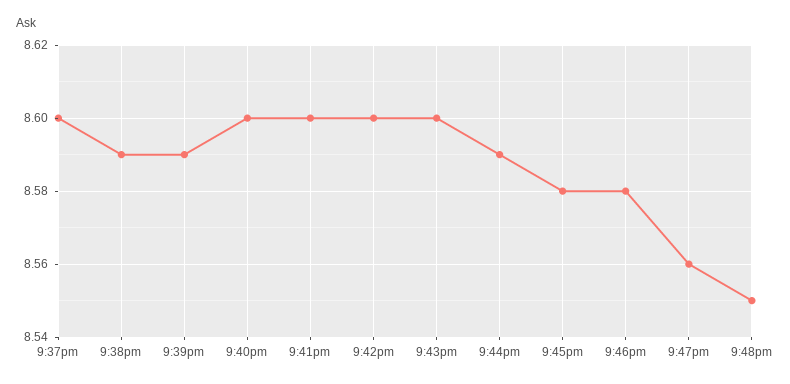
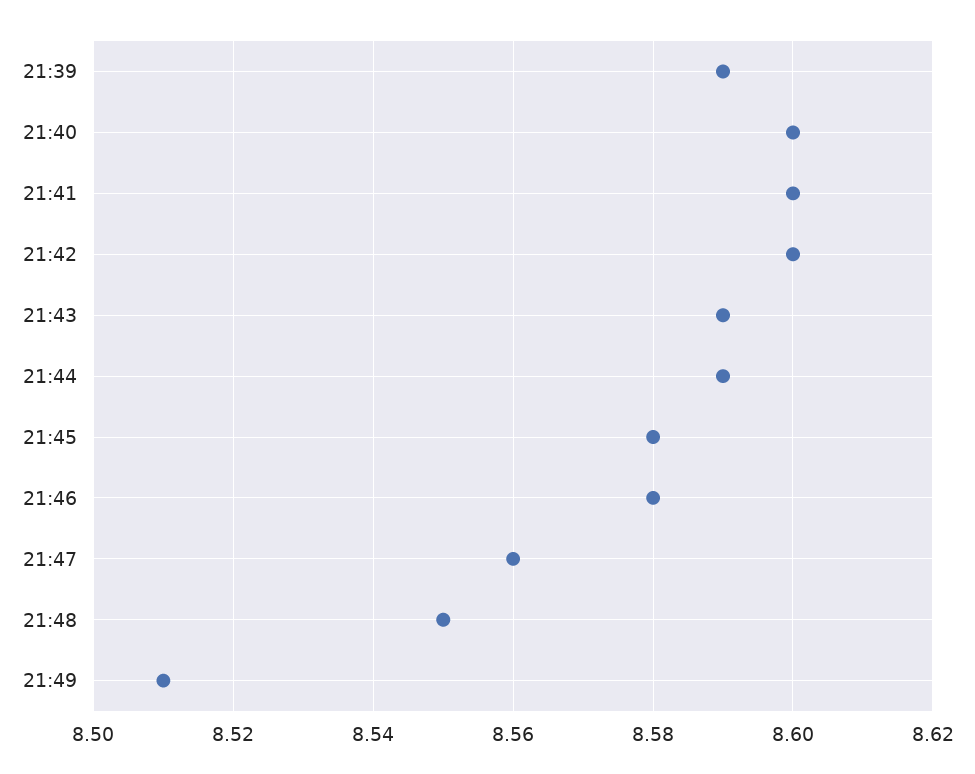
9:37pm: 8.6 -> none
9:38pm: 8.59 -> none
9:43pm: 8.6 -> 8.59
21:49: none -> 8.51

